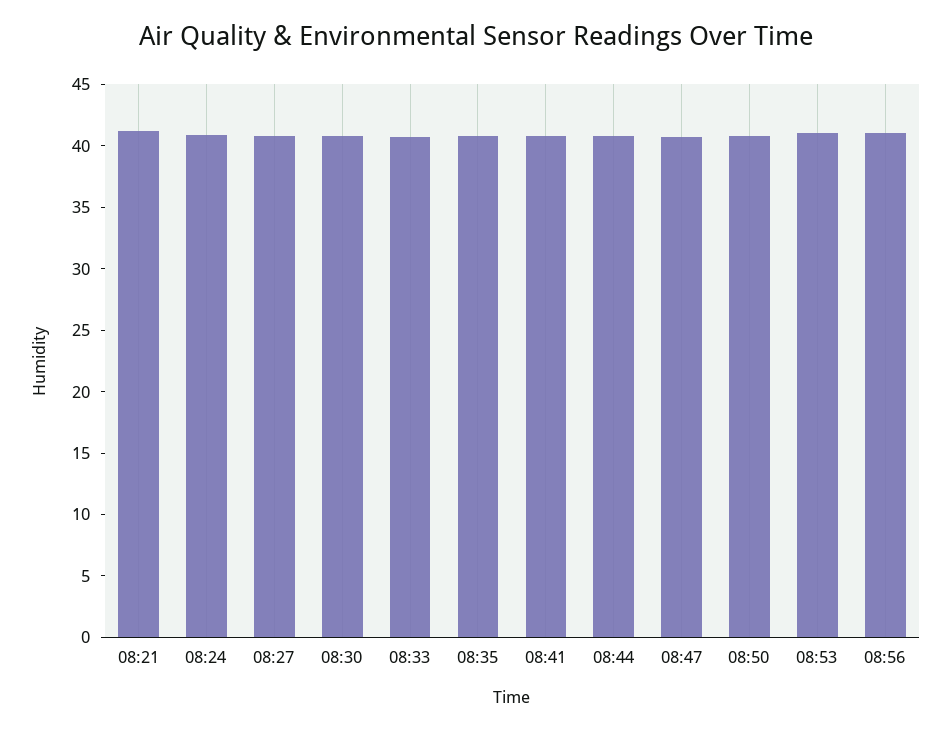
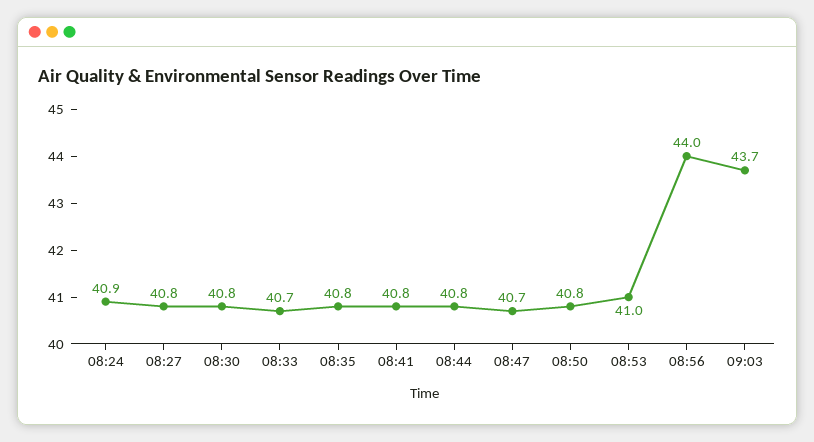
08:21: 41 -> none
08:56: 41 -> 44
09:03: none -> 43.7

